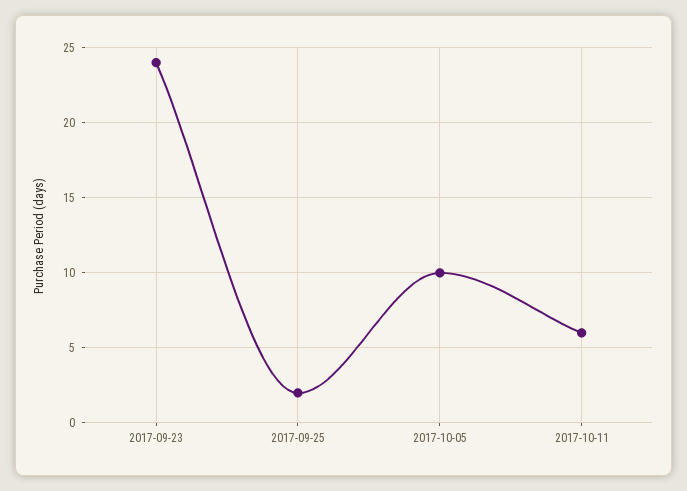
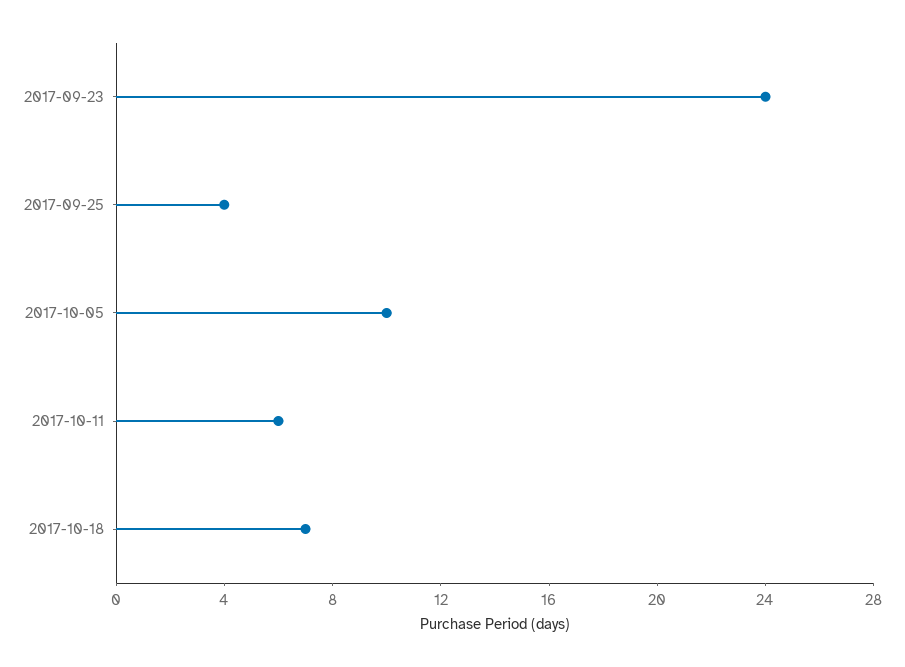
2017-09-25: 2 -> 4
2017-10-18: none -> 7

